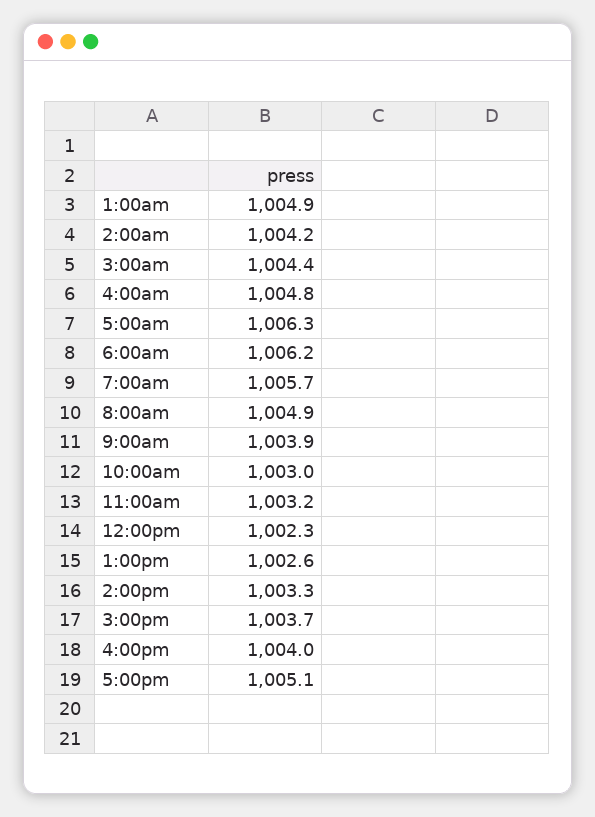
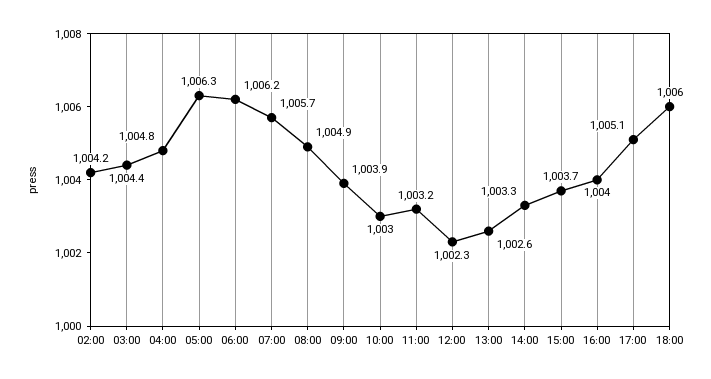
1:00am: 1004.9 -> none
18:00: none -> 1006

